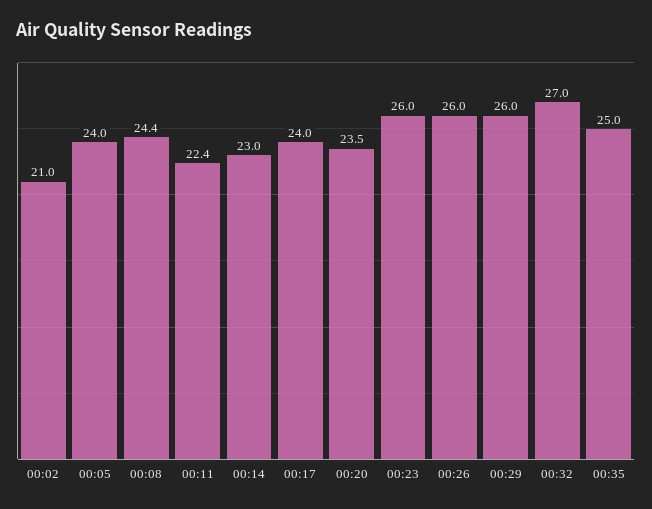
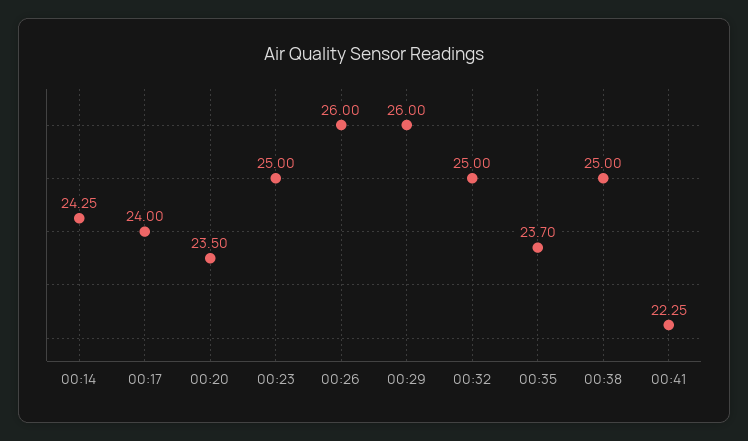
00:02: 21 -> none
00:05: 24 -> none
00:08: 24.4 -> none
00:11: 22.4 -> none
00:14: 23 -> 24.25
00:23: 26 -> 25
00:32: 27 -> 25
00:35: 25 -> 23.7
00:38: none -> 25
00:41: none -> 22.25

